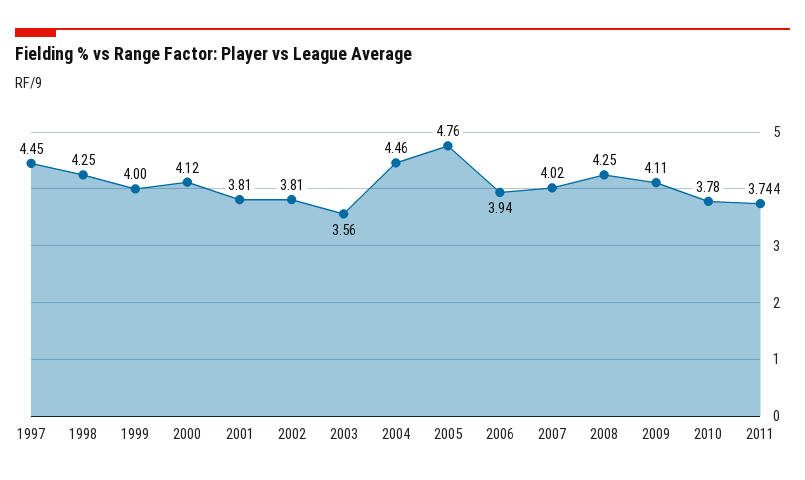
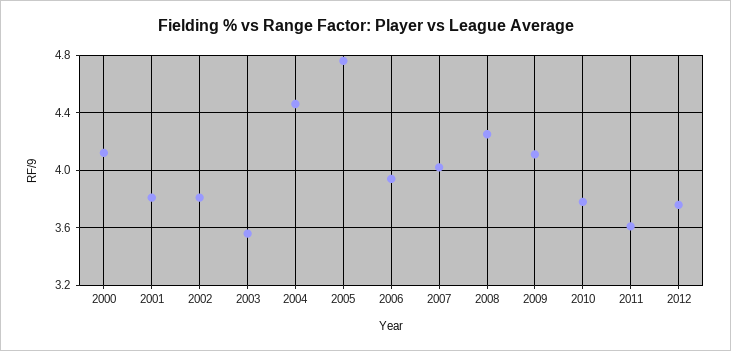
1997: 4.45 -> none
1998: 4.25 -> none
1999: 4 -> none
2011: 3.74 -> 3.6
2012: none -> 3.75

